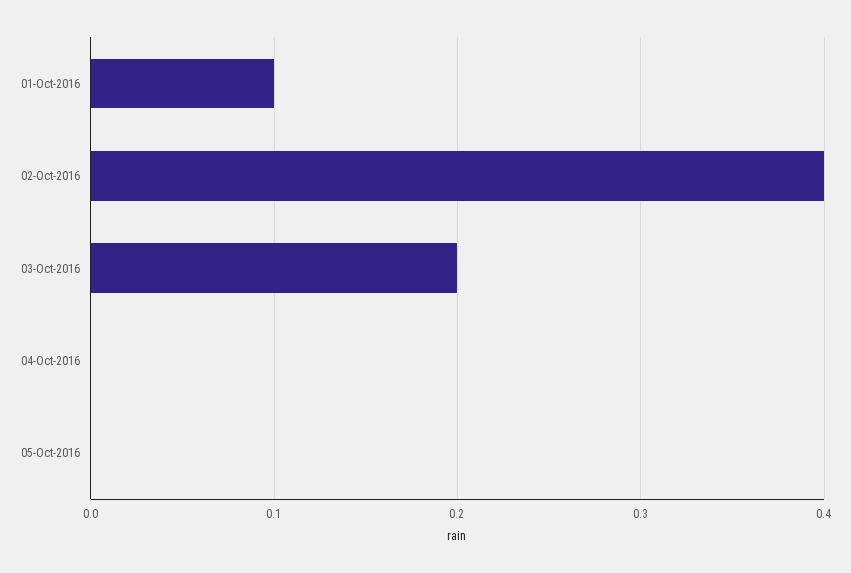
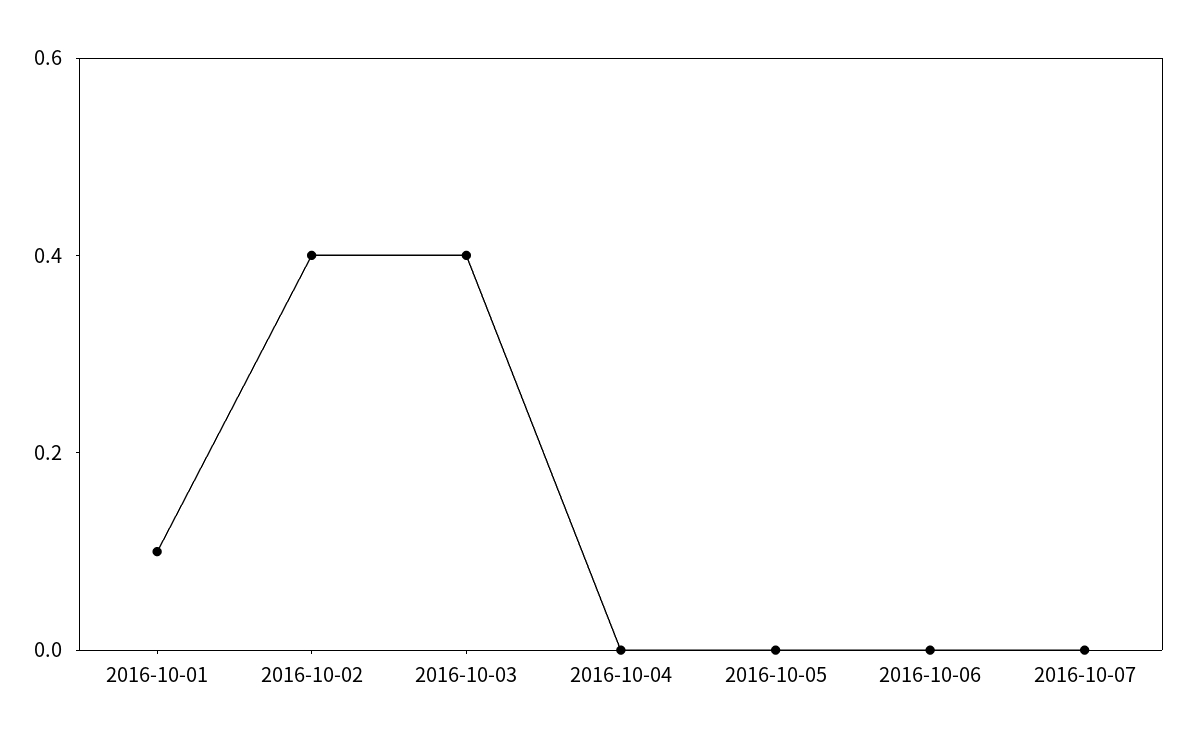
03-Oct-2016: 0.2 -> 0.4
2016-10-06: none -> 0
2016-10-07: none -> 0

